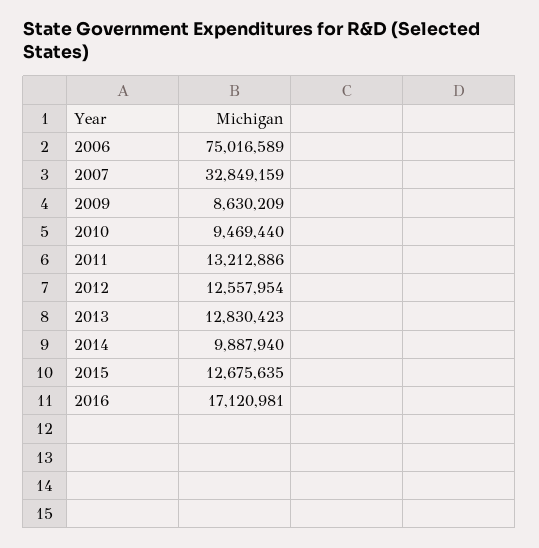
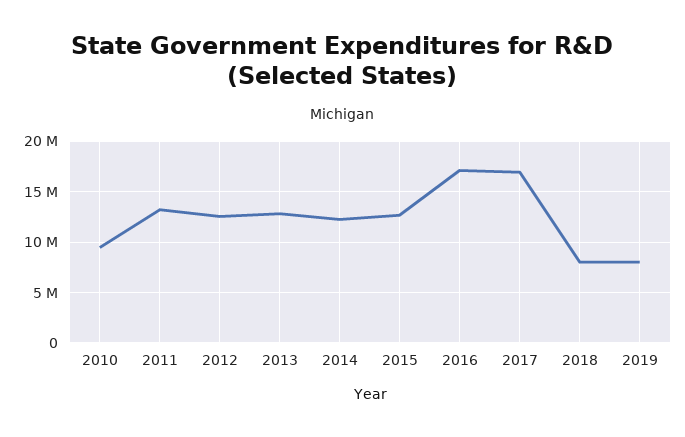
2006: 75016589 -> none
2007: 32849159 -> none
2009: 8630209 -> none
2014: 9887940 -> 12000000
2017: none -> 17000000
2018: none -> 8000000
2019: none -> 8000000

